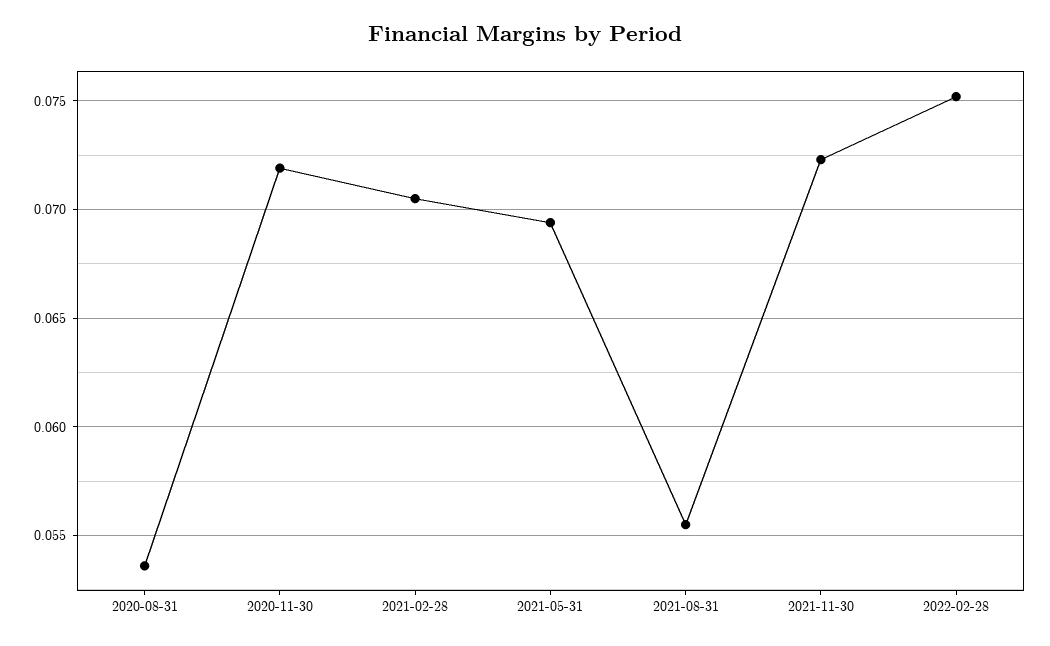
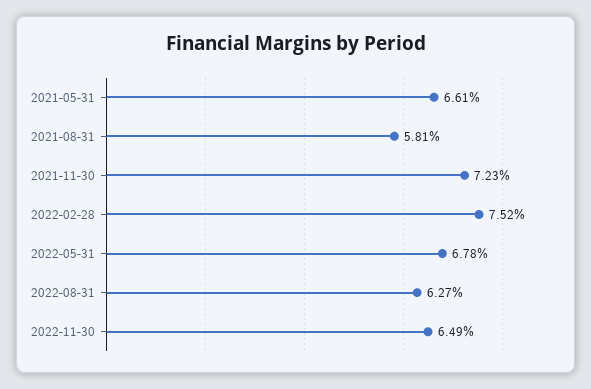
2020-08-31: 0.0535 -> none
2020-11-30: 0.072 -> none
2021-02-28: 0.0705 -> none
2021-05-31: 0.0695 -> 0.0661
2021-08-31: 0.0555 -> 0.0581
2022-05-31: none -> 0.0678
2022-08-31: none -> 0.0627
2022-11-30: none -> 0.0649

